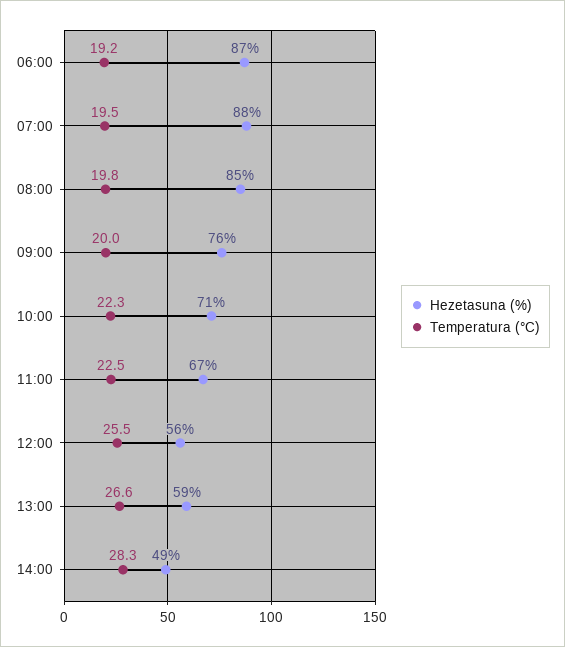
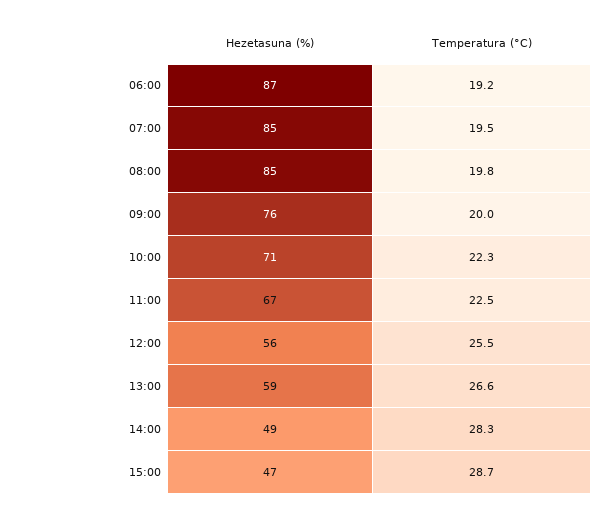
Hezetasuna (%), 07:00: 88 -> 85
Hezetasuna (%), 15:00: none -> 47
Temperatura (°C), 15:00: none -> 28.7

